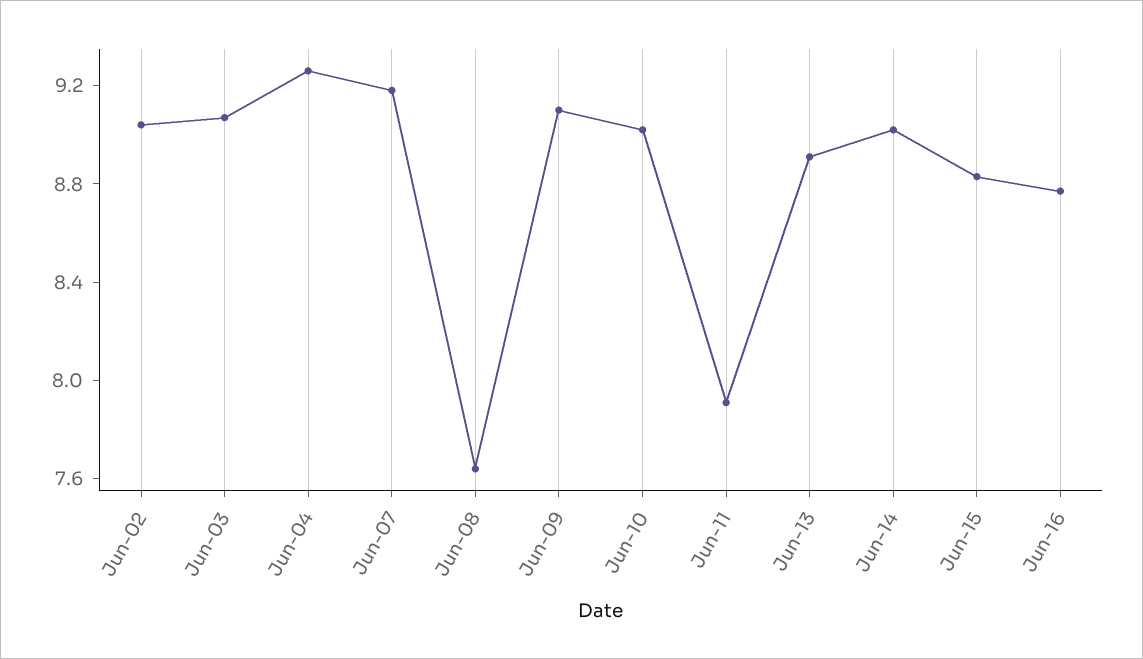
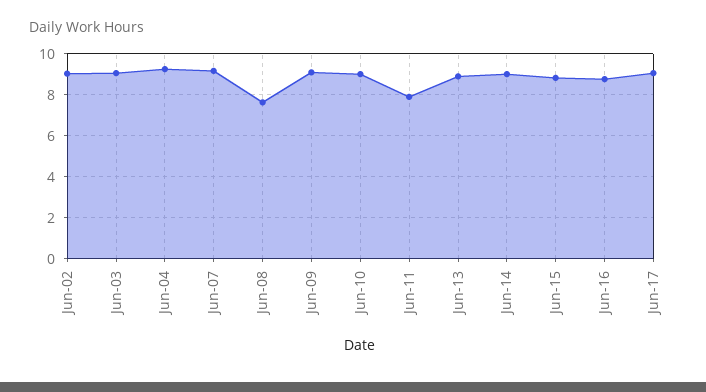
Jun-17: none -> 9

